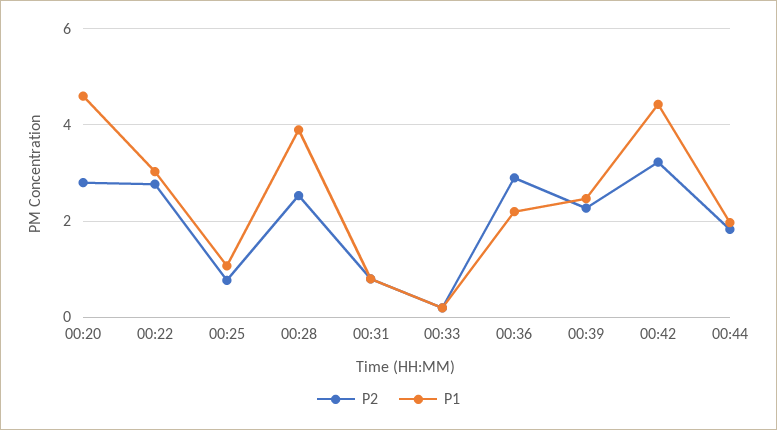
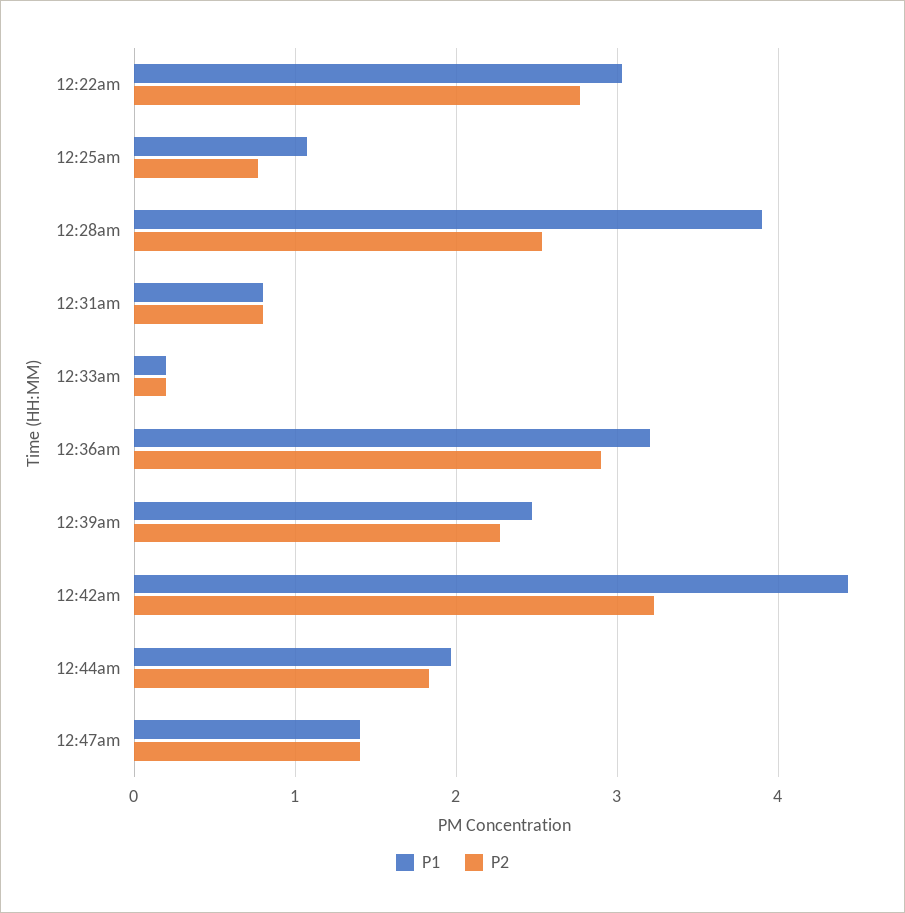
P2, 00:20: 2.8 -> none
P1, 00:20: 4.6 -> none
P1, 00:36: 2.2 -> 3.2
P1, 12:47am: none -> 1.4
P2, 12:47am: none -> 1.4

